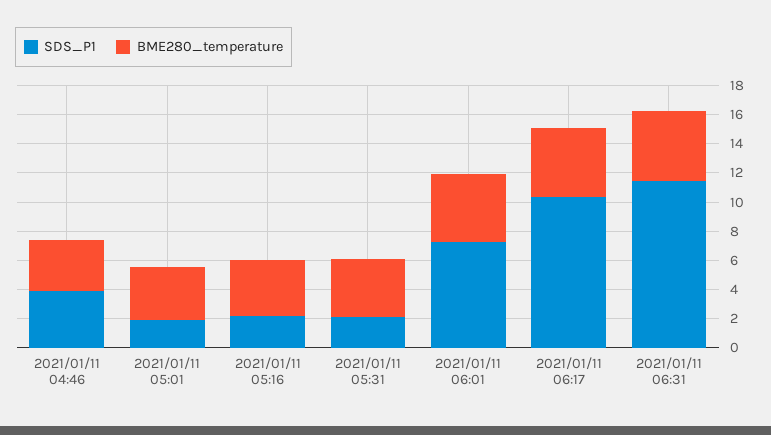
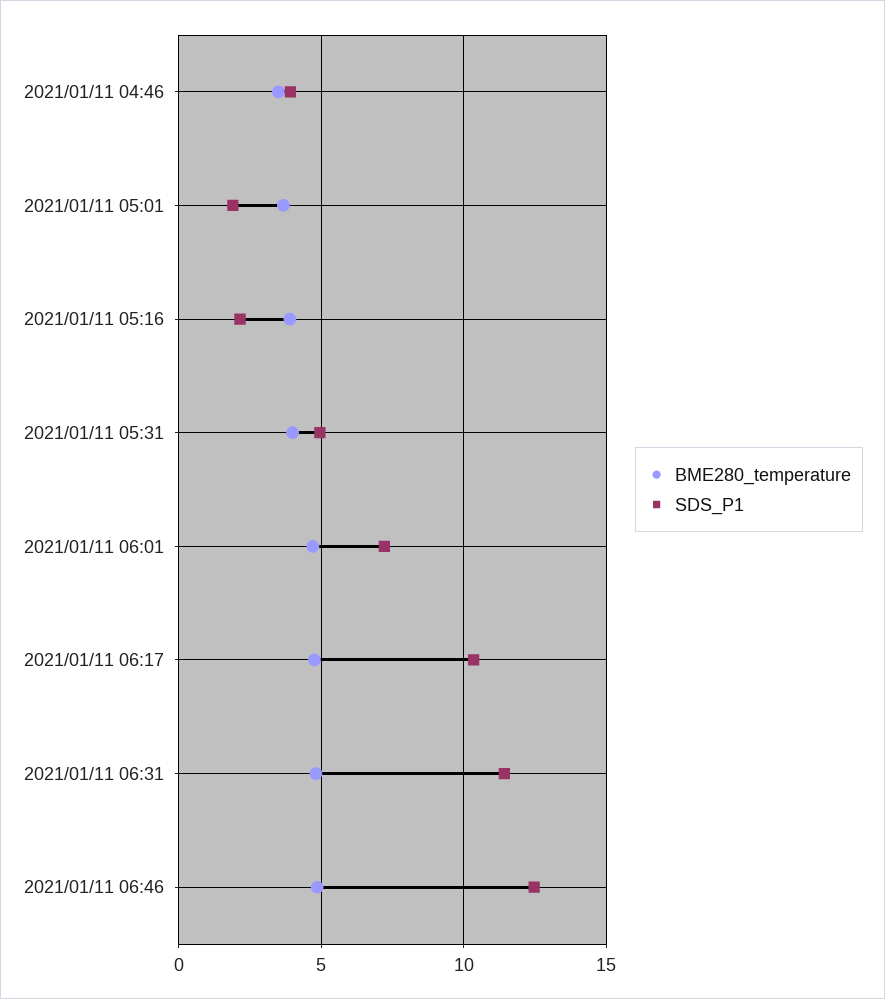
SDS_P1, 2021/01/11 05:31: 2 -> 5
BME280_temperature, 2021/01/11 06:46: none -> 5
SDS_P1, 2021/01/11 06:46: none -> 12.5

